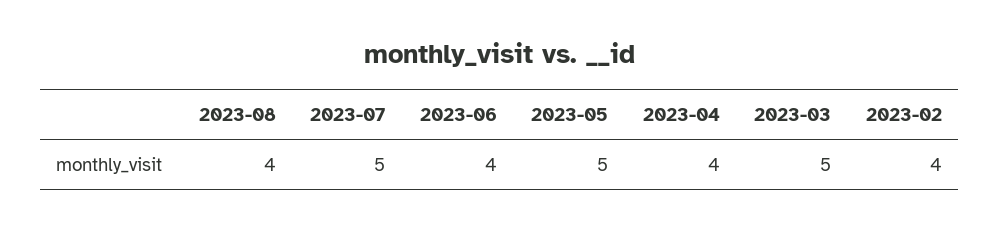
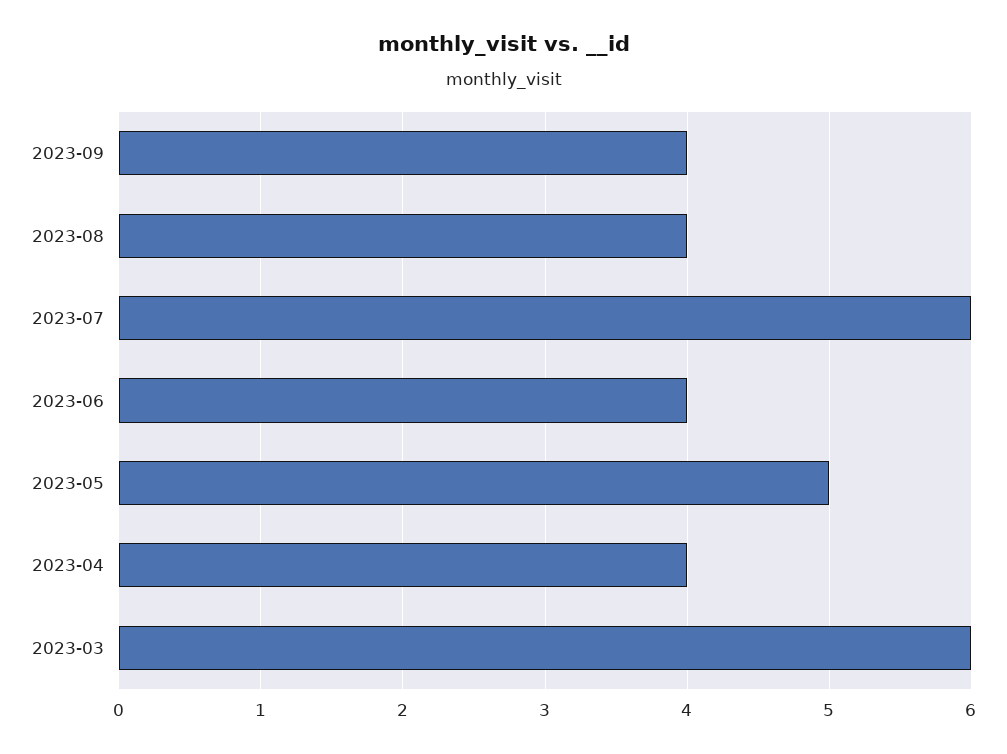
2023-07: 5 -> 6
2023-03: 5 -> 6
2023-02: 4 -> none
2023-09: none -> 4

